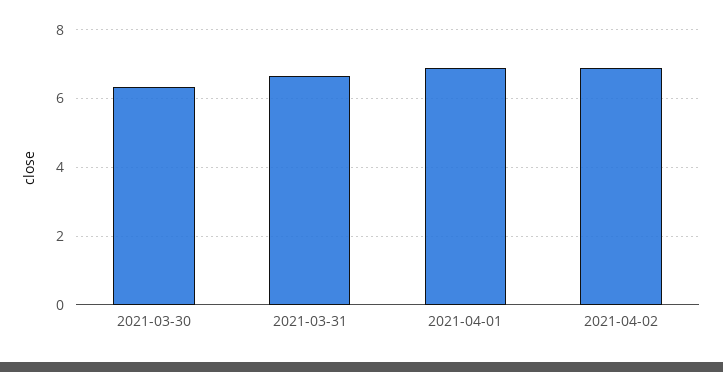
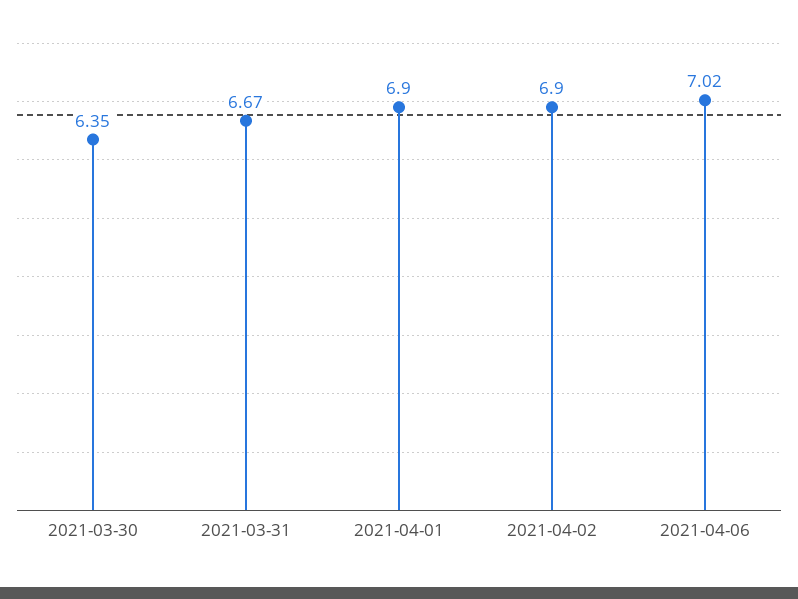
2021-04-06: none -> 7.02

